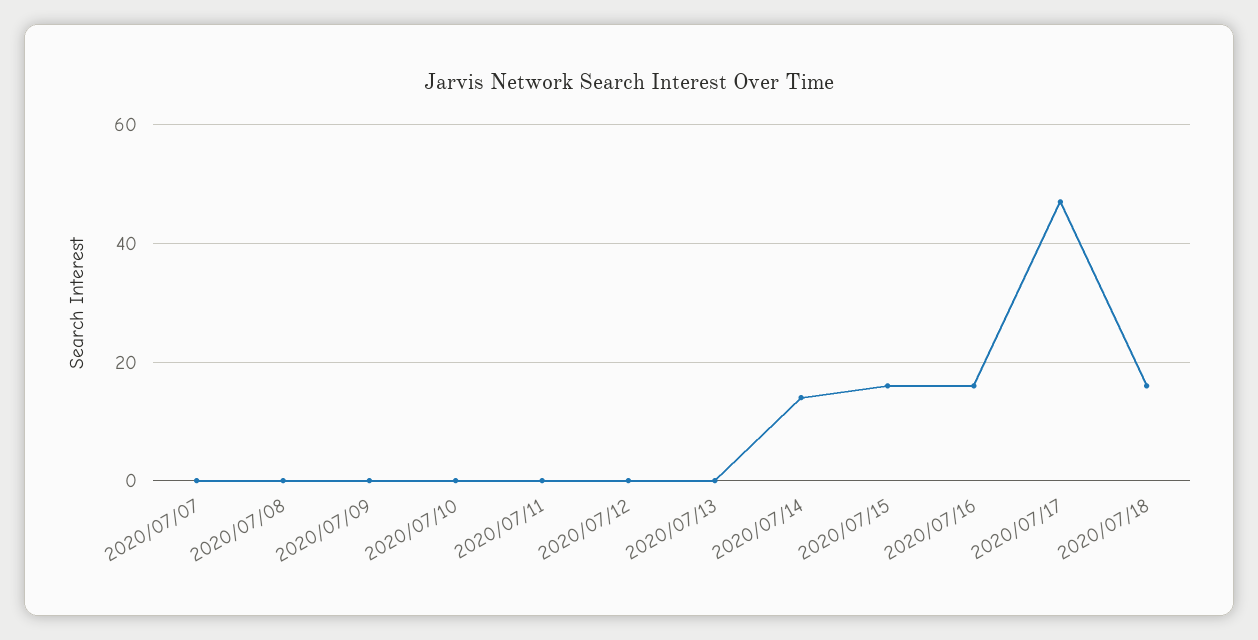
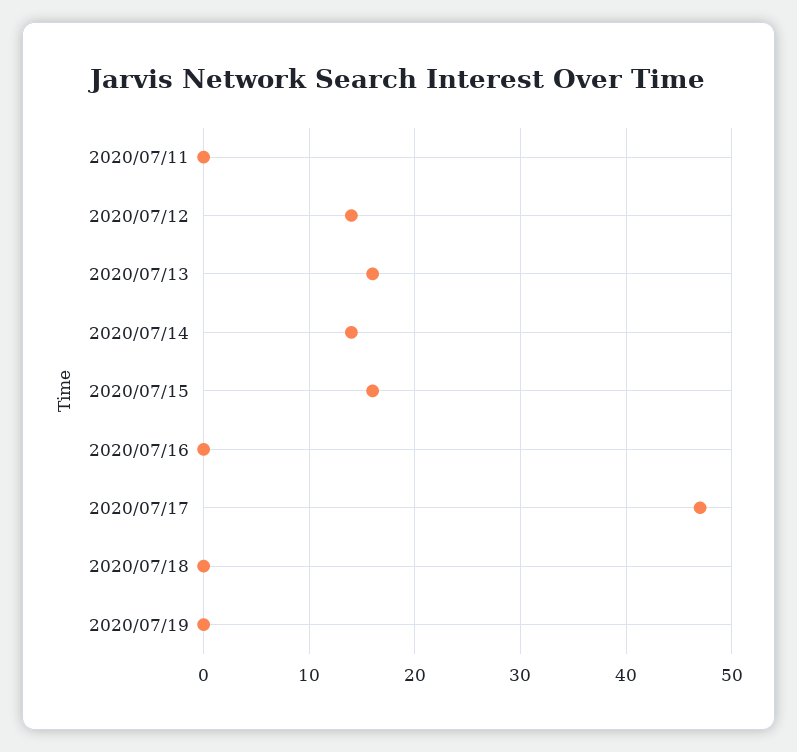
2020/07/07: 0 -> none
2020/07/08: 0 -> none
2020/07/09: 0 -> none
2020/07/10: 0 -> none
2020/07/12: 0 -> 14
2020/07/13: 0 -> 16
2020/07/16: 15 -> 0
2020/07/18: 15 -> 0
2020/07/19: none -> 0

